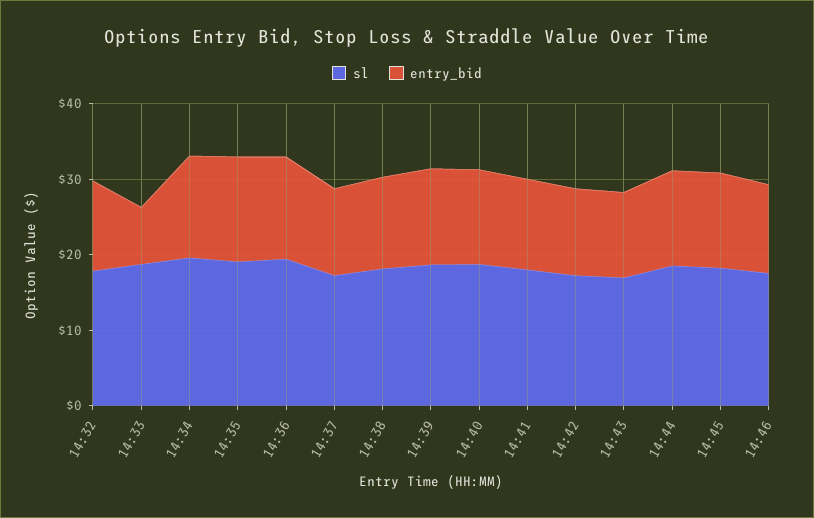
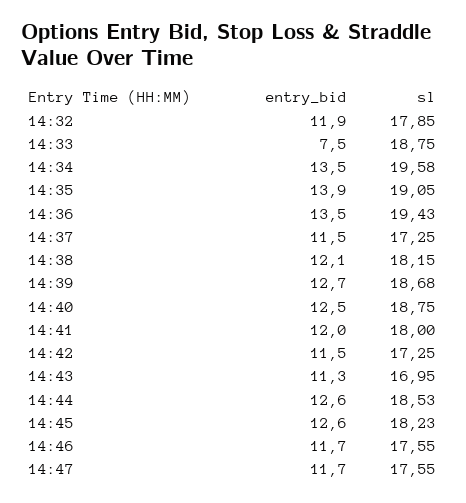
entry_bid, 14:47: none -> 11.7
sl, 14:47: none -> 17.55

